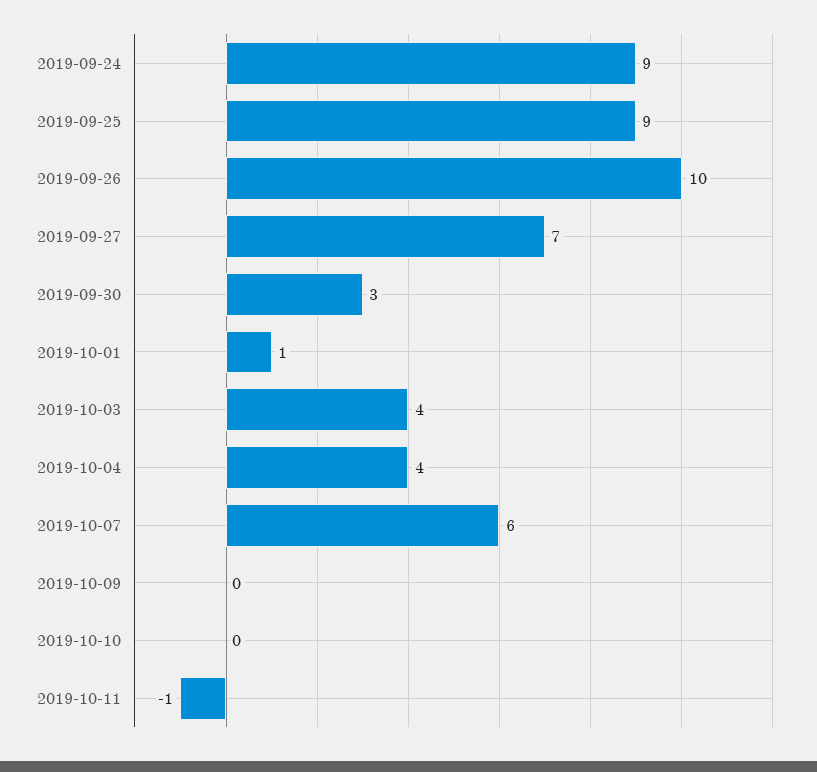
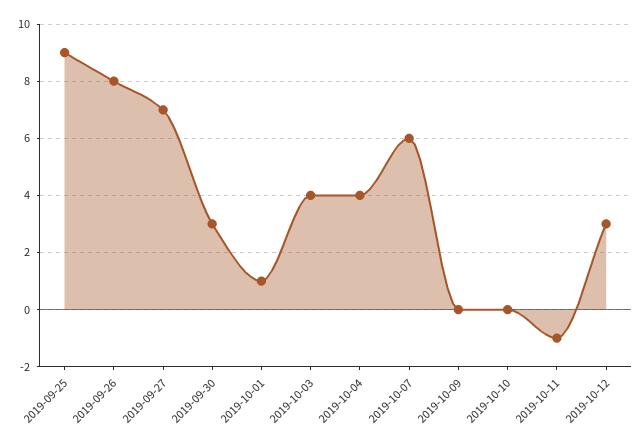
2019-09-24: 9 -> none
2019-09-26: 10 -> 8
2019-10-12: none -> 3

